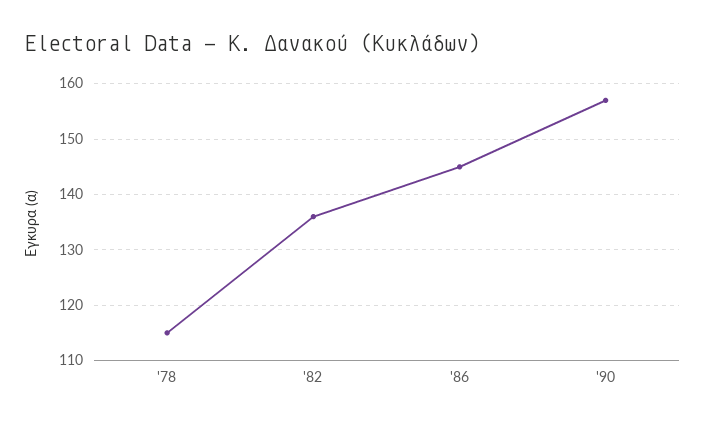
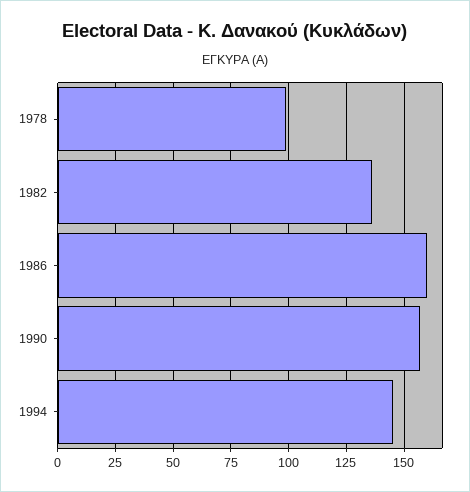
'78: 115 -> 100
'86: 145 -> 160
1994: none -> 145

